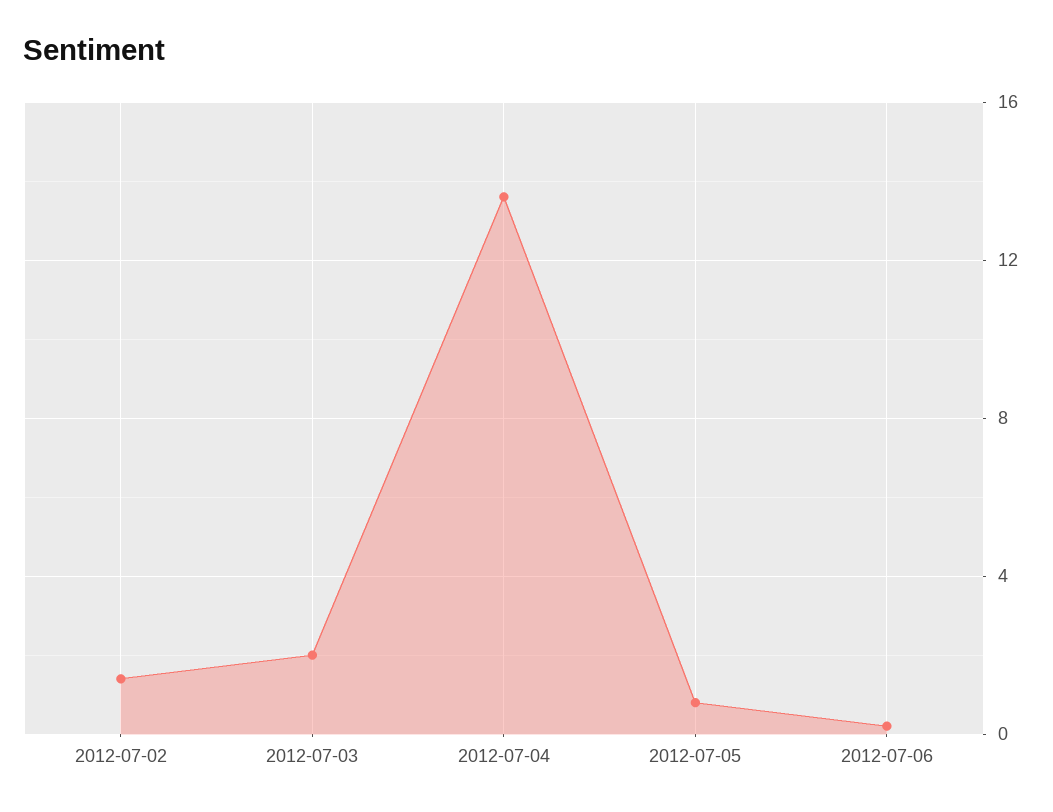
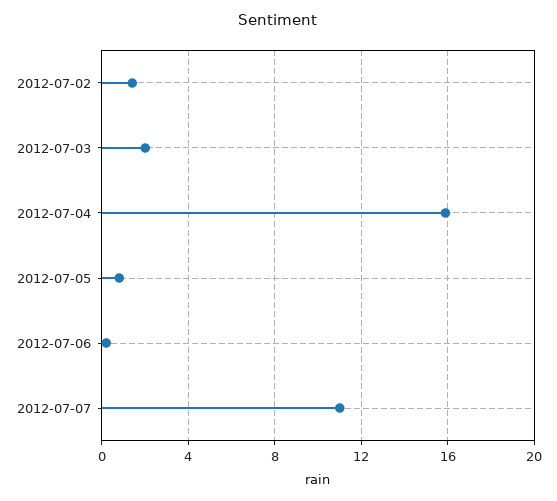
2012-07-04: 13.5 -> 16
2012-07-07: none -> 11

